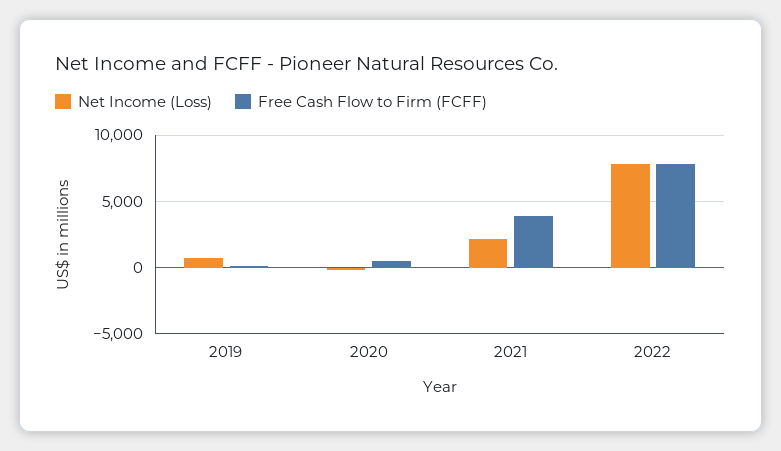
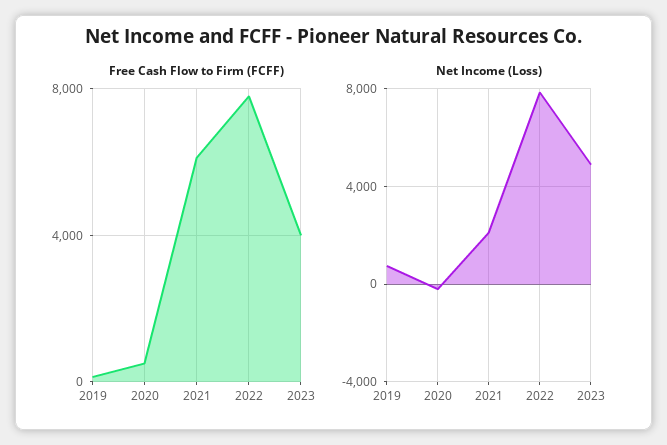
Free Cash Flow to Firm (FCFF), 2021: 4000 -> 6000
Free Cash Flow to Firm (FCFF), 2023: none -> 4000
Net Income (Loss), 2023: none -> 5000

